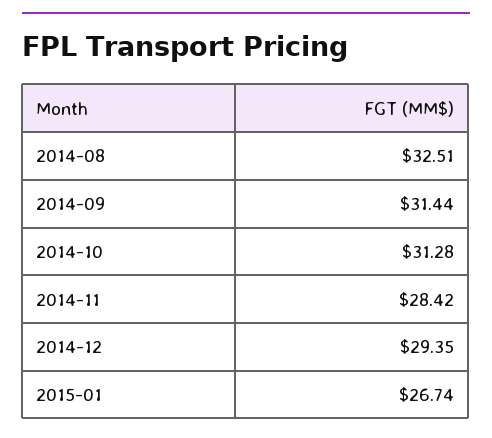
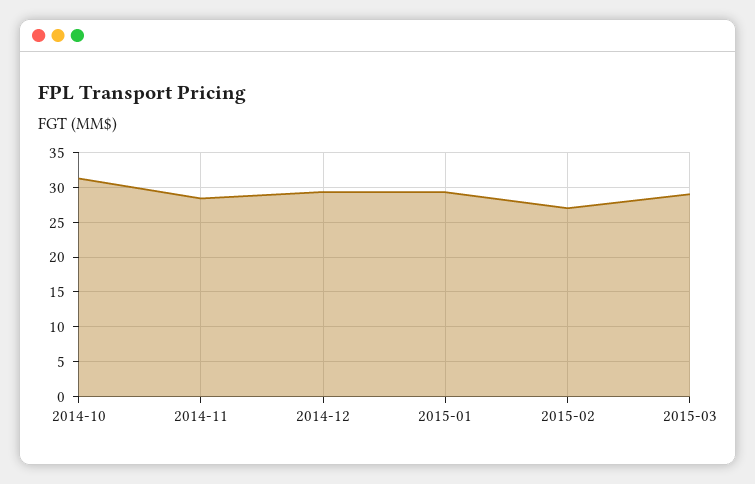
2014-08: 32.51 -> none
2014-09: 31.44 -> none
2015-01: 26.74 -> 29
2015-02: none -> 27
2015-03: none -> 29

